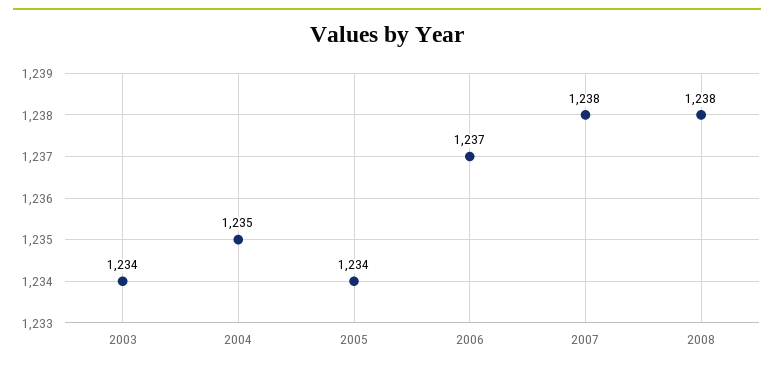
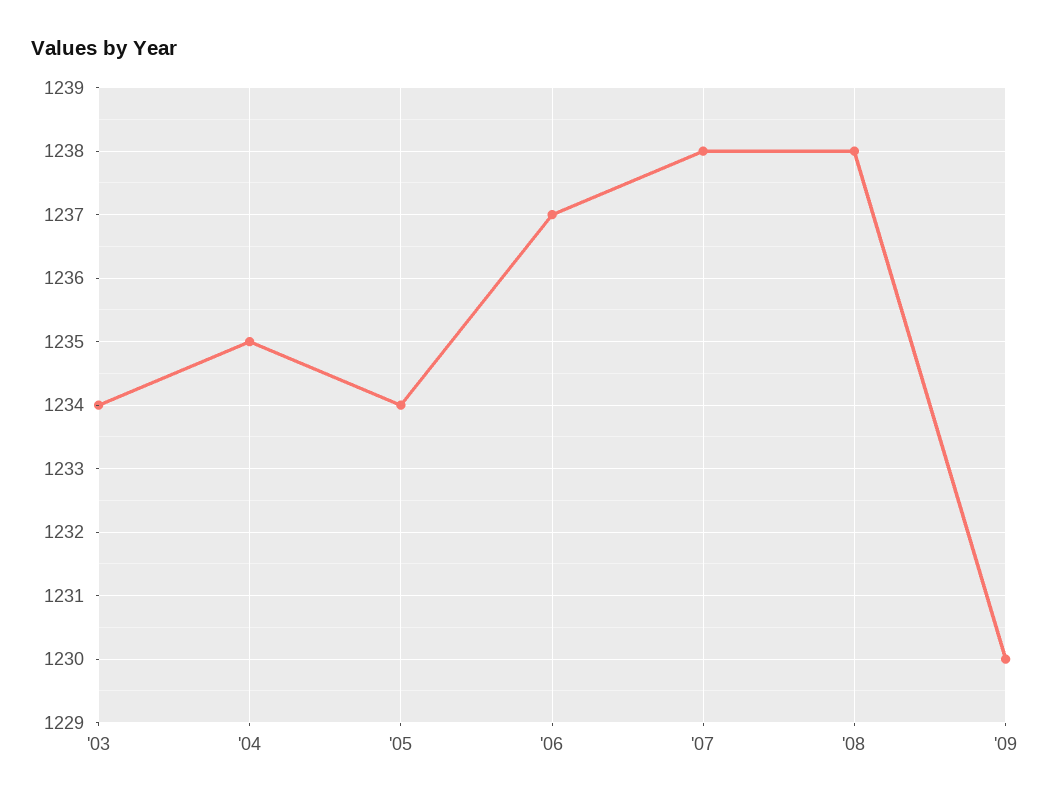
'09: none -> 1230

